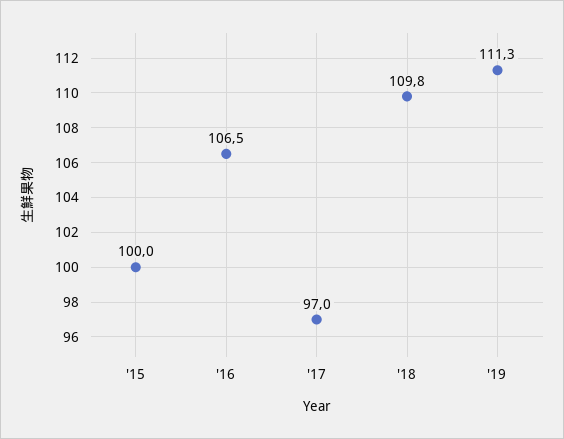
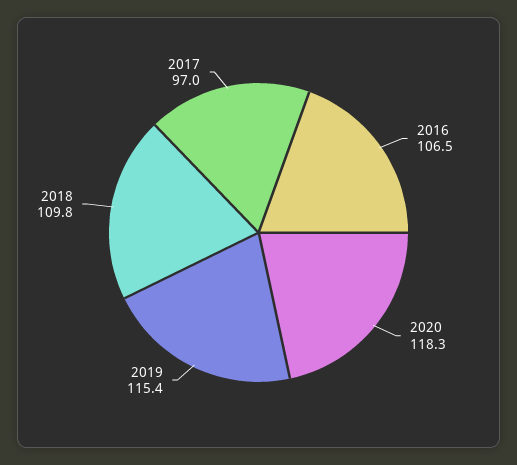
'15: 100 -> none
'19: 111.3 -> 115.4
2020: none -> 118.3

